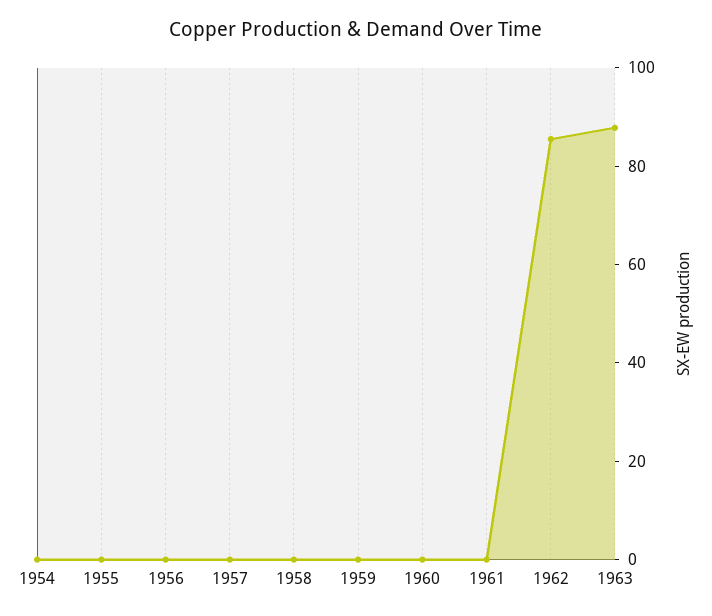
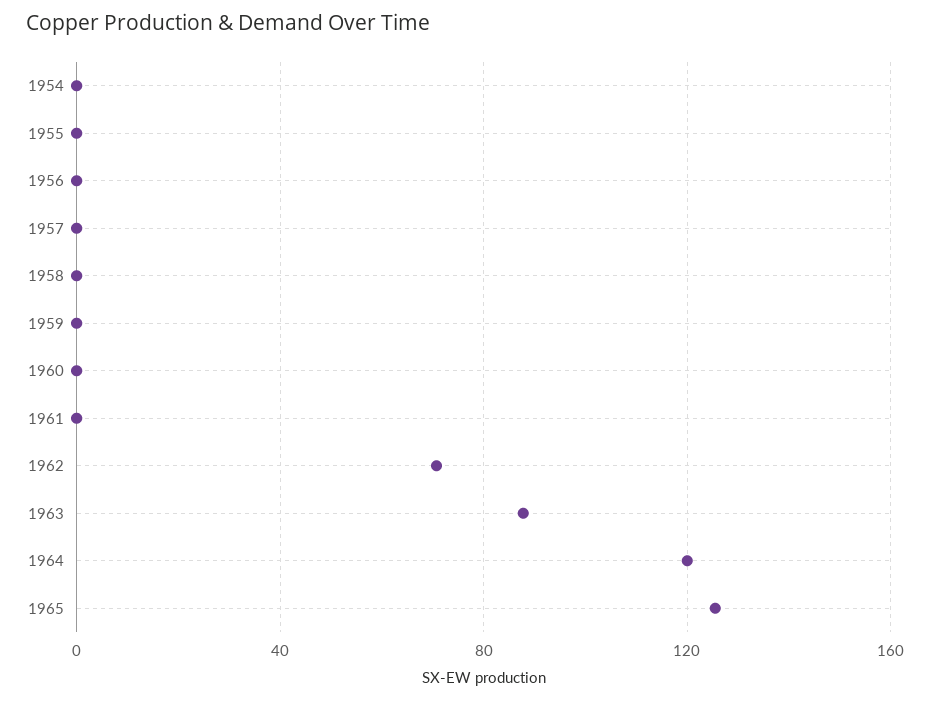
1962: 85 -> 70
1964: none -> 120
1965: none -> 125

